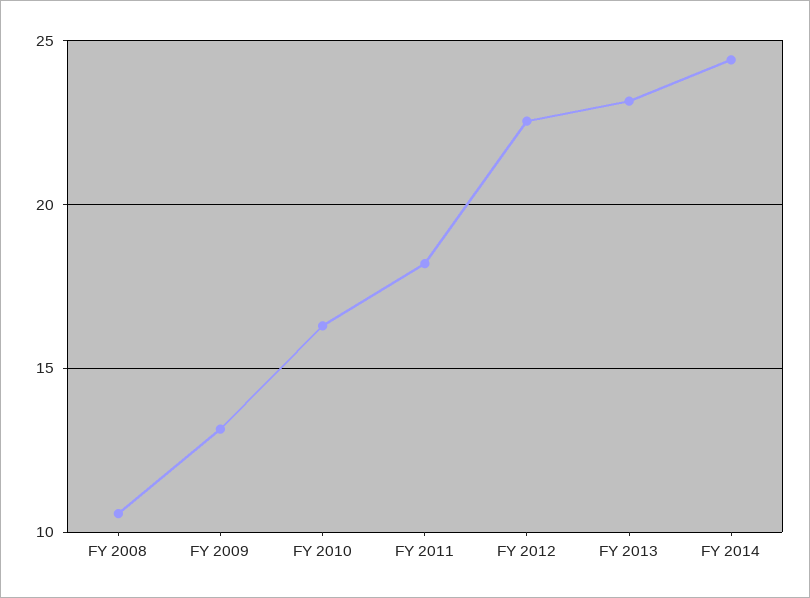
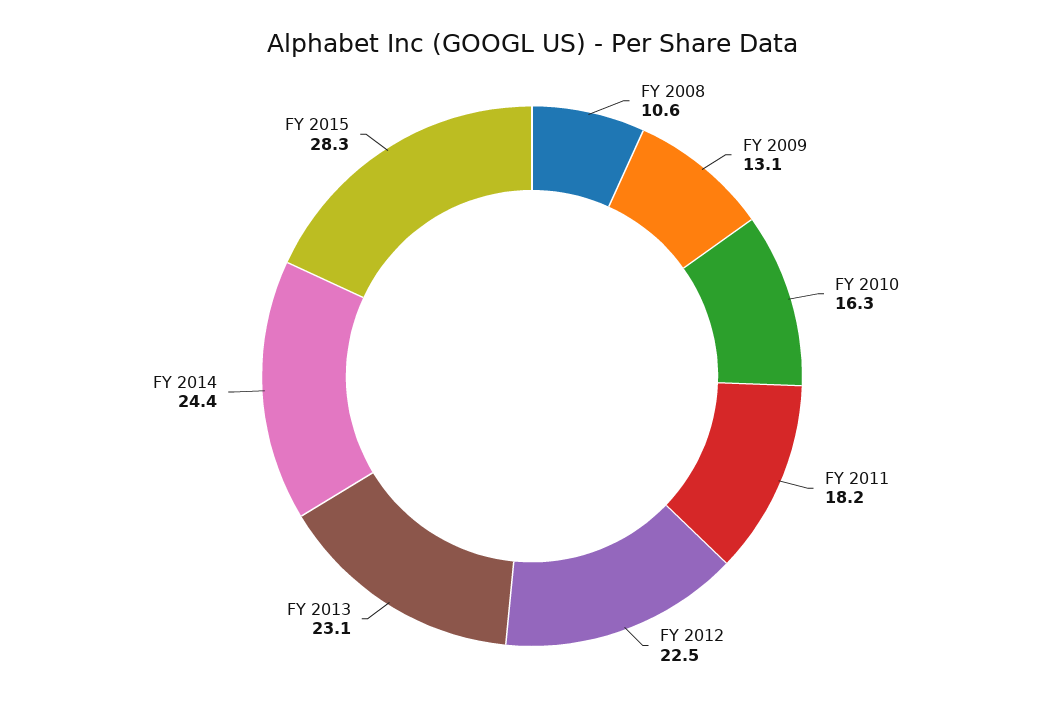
FY 2015: none -> 28.3

